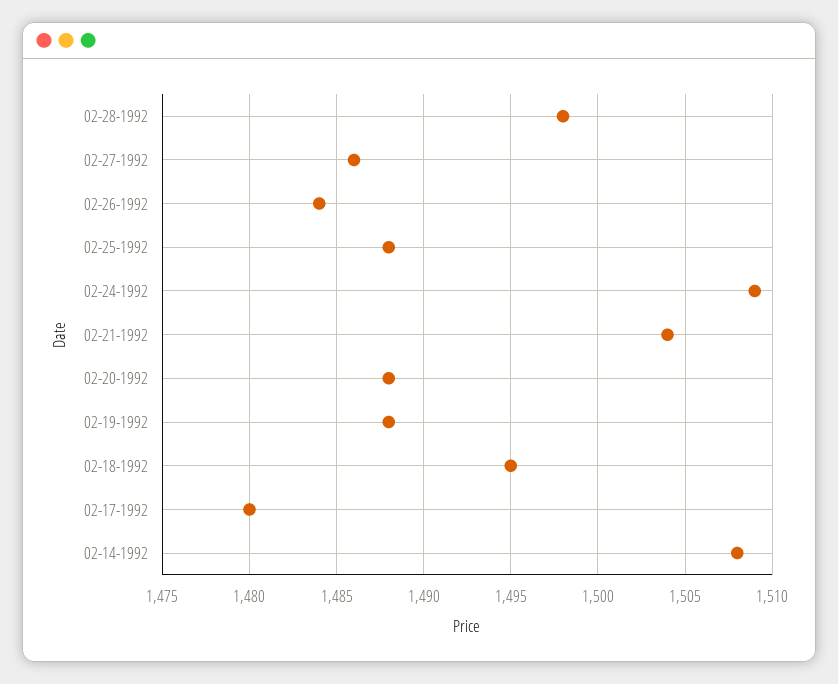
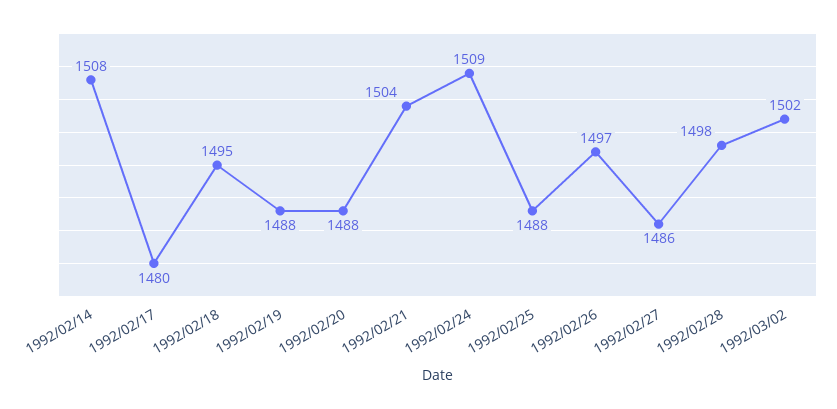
02-26-1992: 1484 -> 1497
1992/03/02: none -> 1502

